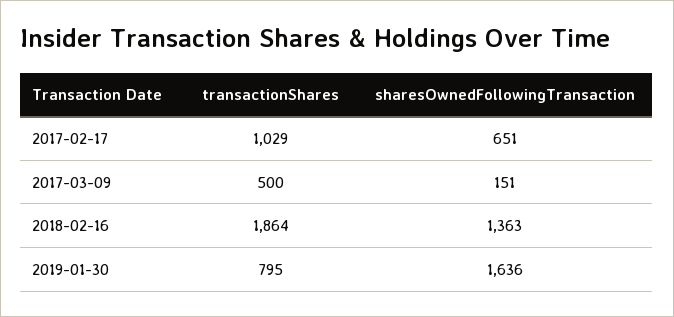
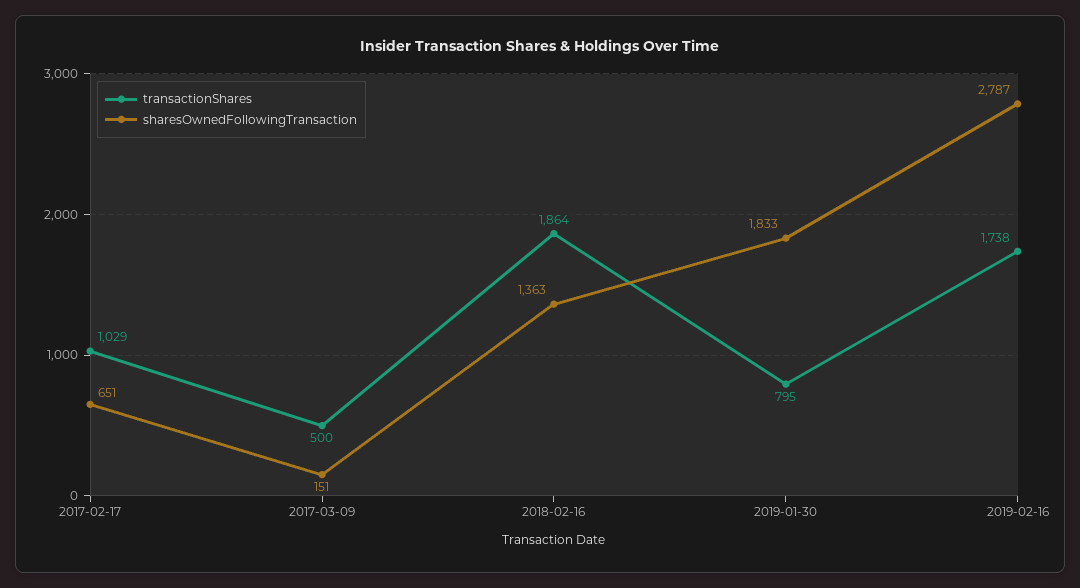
sharesOwnedFollowingTransaction, 2019-01-30: 1636 -> 1833
transactionShares, 2019-02-16: none -> 1738
sharesOwnedFollowingTransaction, 2019-02-16: none -> 2787

